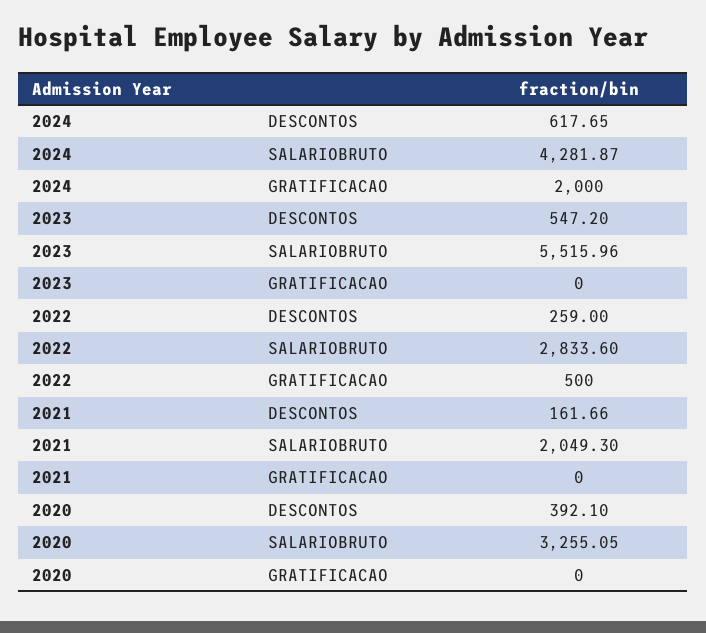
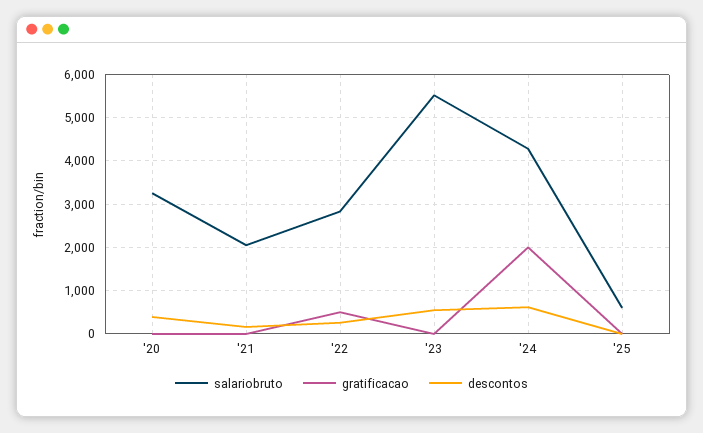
SALARIOBRUTO, '25: none -> 600
GRATIFICACAO, '25: none -> 0
DESCONTOS, '25: none -> 0

